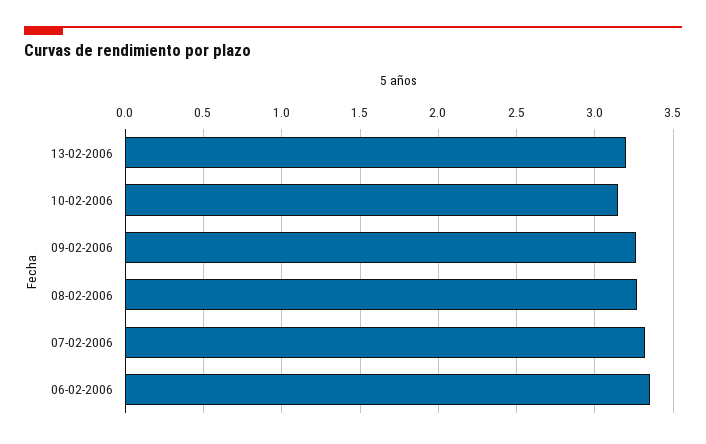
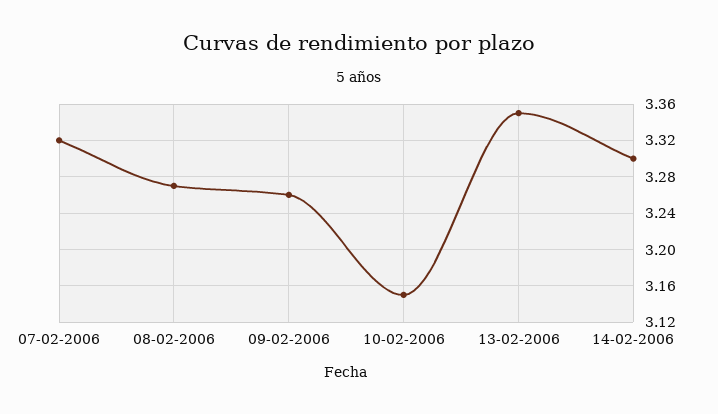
13-02-2006: 3.2 -> 3.35
06-02-2006: 3.35 -> none
14-02-2006: none -> 3.3

